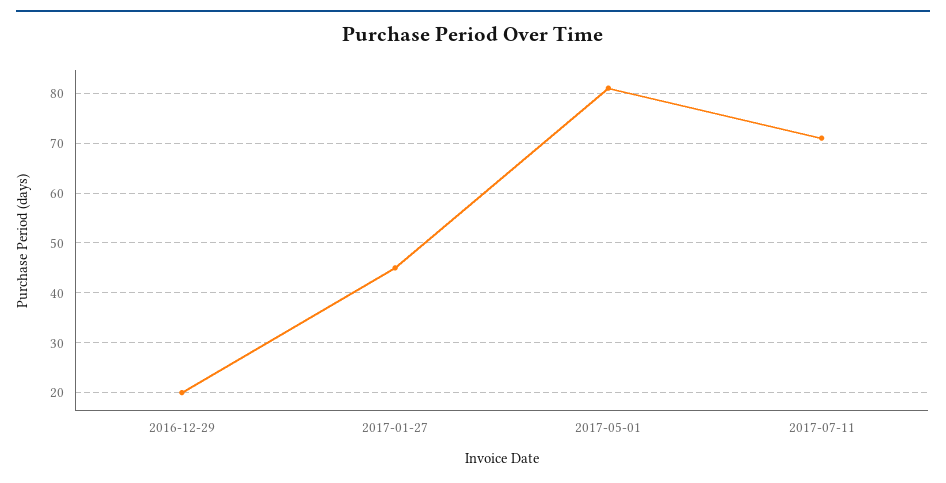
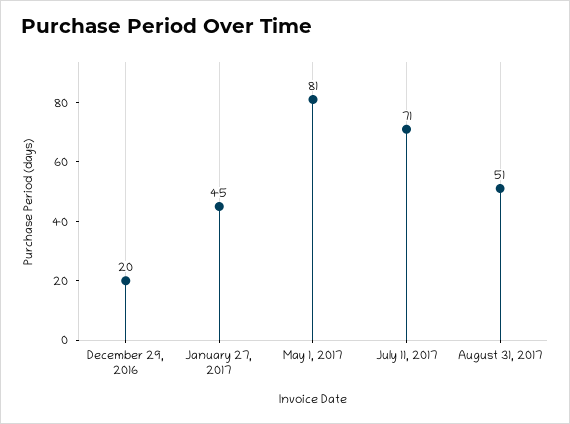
August 31, 2017: none -> 51

